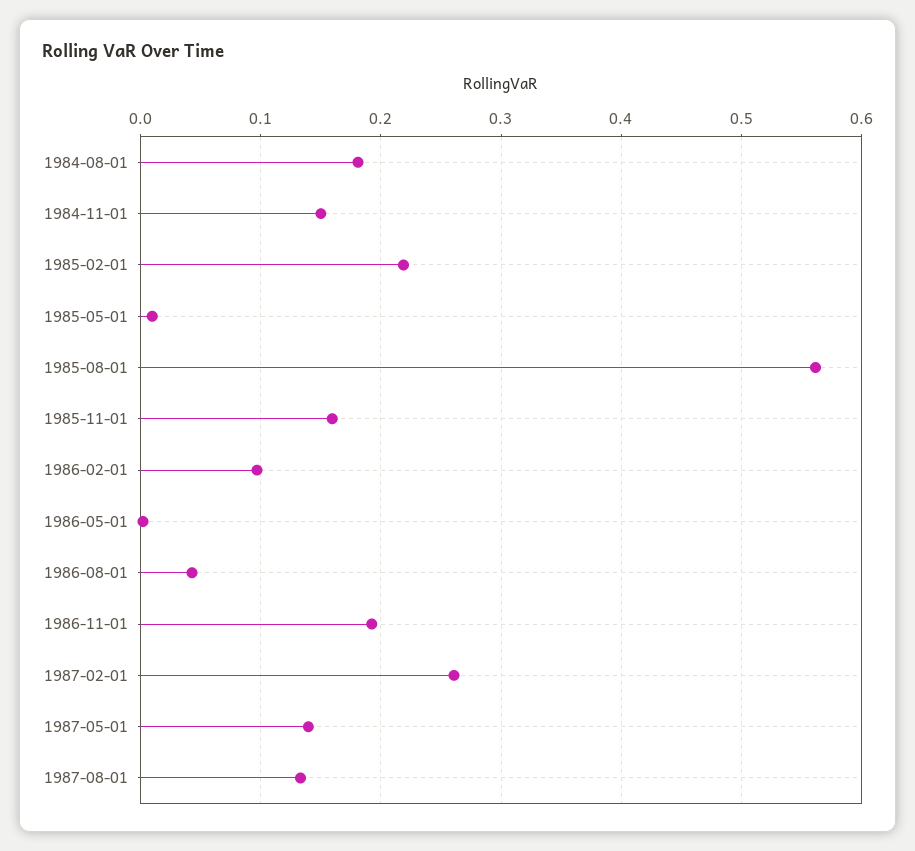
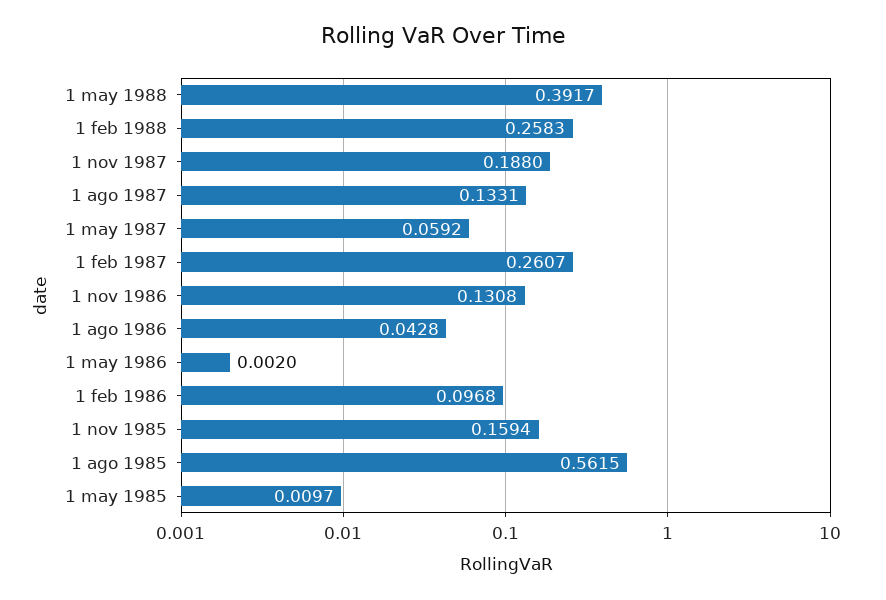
1984-08-01: 0.18 -> none
1984-11-01: 0.15 -> none
1985-02-01: 0.22 -> none
1986-11-01: 0.19 -> 0.1308
1987-05-01: 0.14 -> 0.0592
1 may 1988: none -> 0.3917
1 feb 1988: none -> 0.2583
1 nov 1987: none -> 0.188

